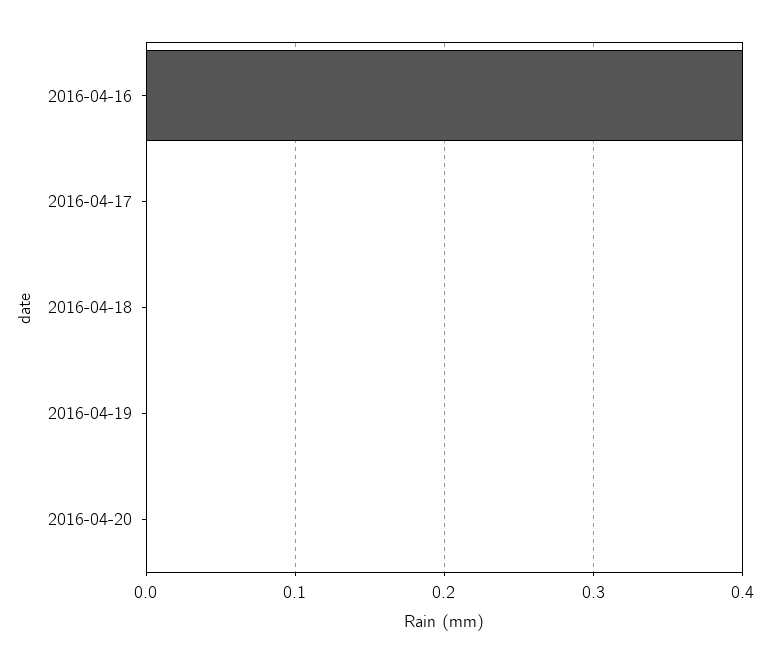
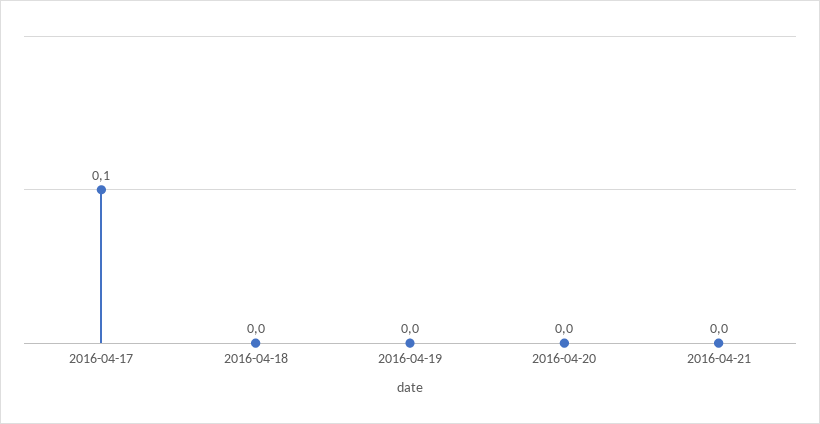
2016-04-16: 0.4 -> none
2016-04-17: 0 -> 0.1
2016-04-21: none -> 0

